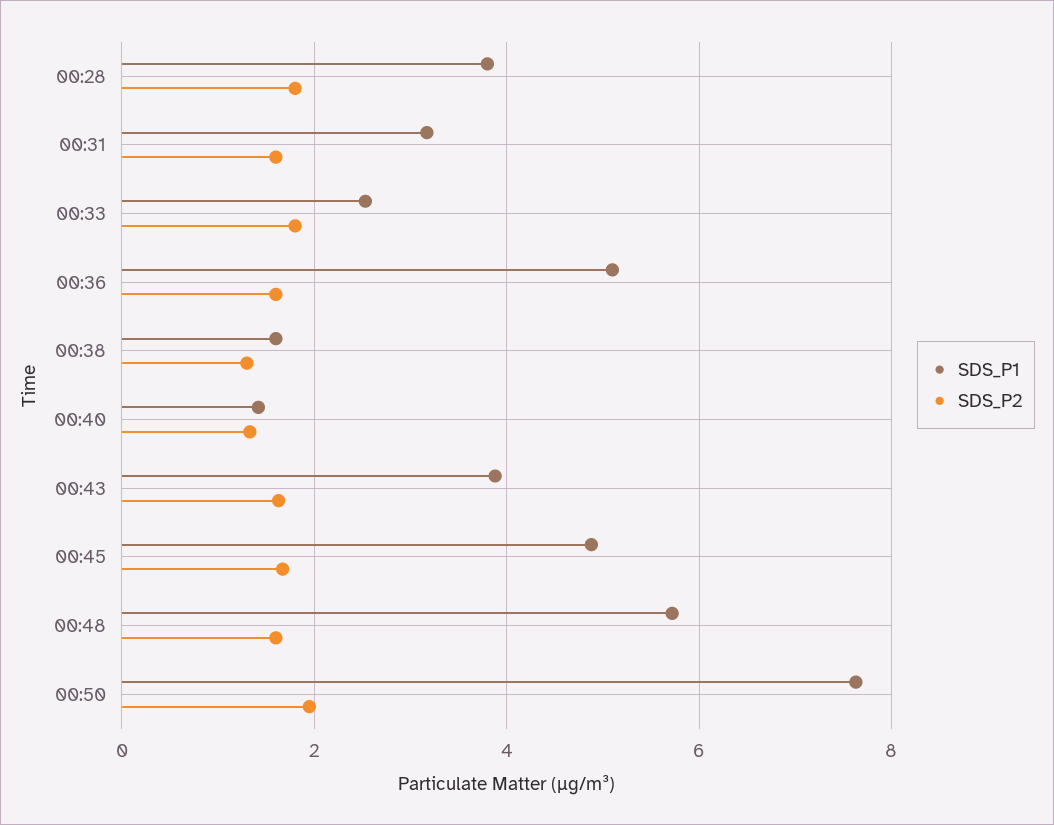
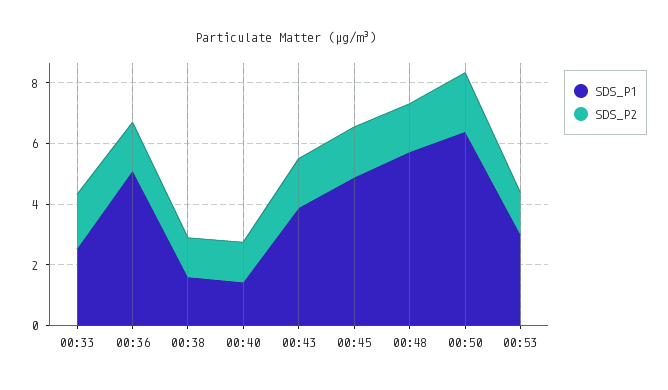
SDS_P1, 00:28: 3.8 -> none
SDS_P2, 00:28: 1.8 -> none
SDS_P1, 00:31: 3.2 -> none
SDS_P2, 00:31: 1.6 -> none
SDS_P1, 00:50: 7.6 -> 6.5
SDS_P1, 00:53: none -> 3
SDS_P2, 00:53: none -> 1.5

